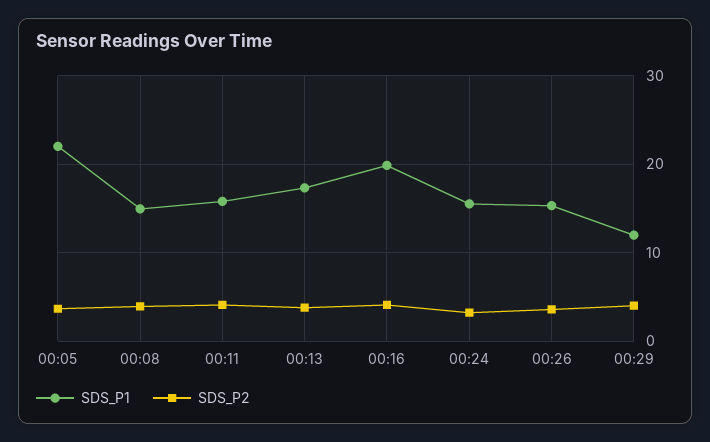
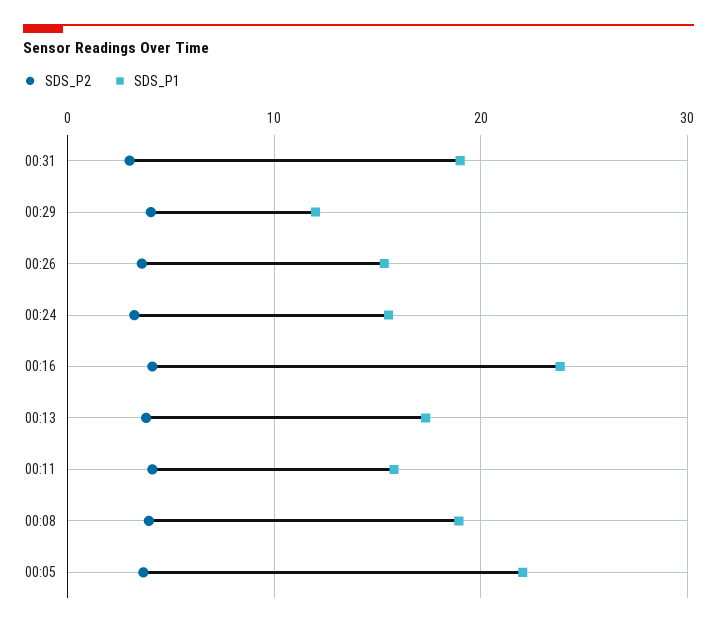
SDS_P1, 00:08: 15 -> 19
SDS_P1, 00:16: 20 -> 24
SDS_P2, 00:31: none -> 3
SDS_P1, 00:31: none -> 19

